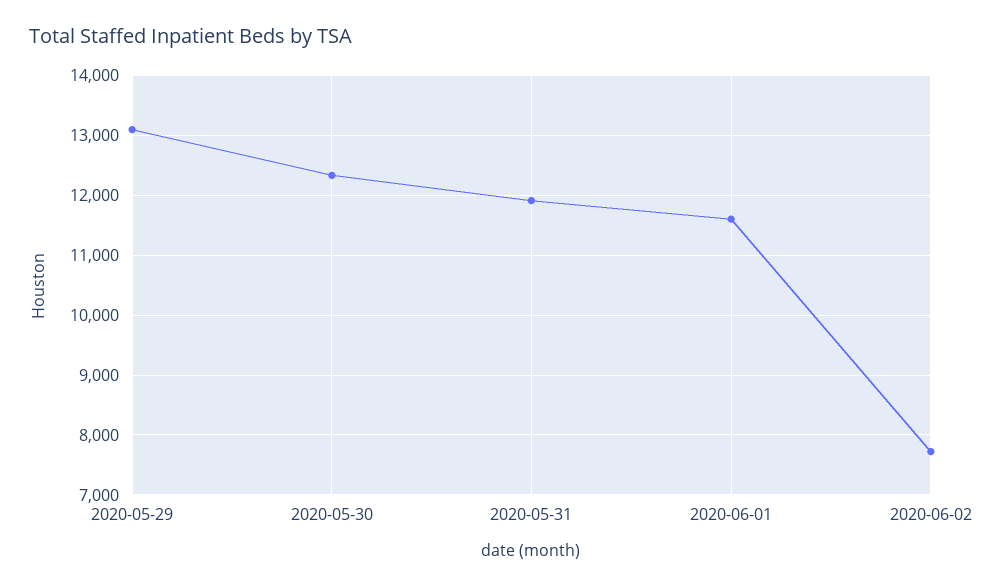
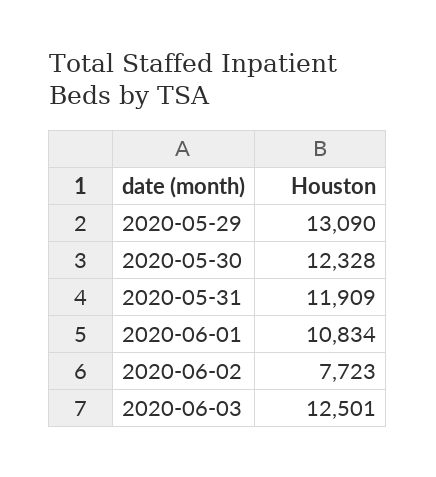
2020-06-01: 11600 -> 10834
2020-06-03: none -> 12501

